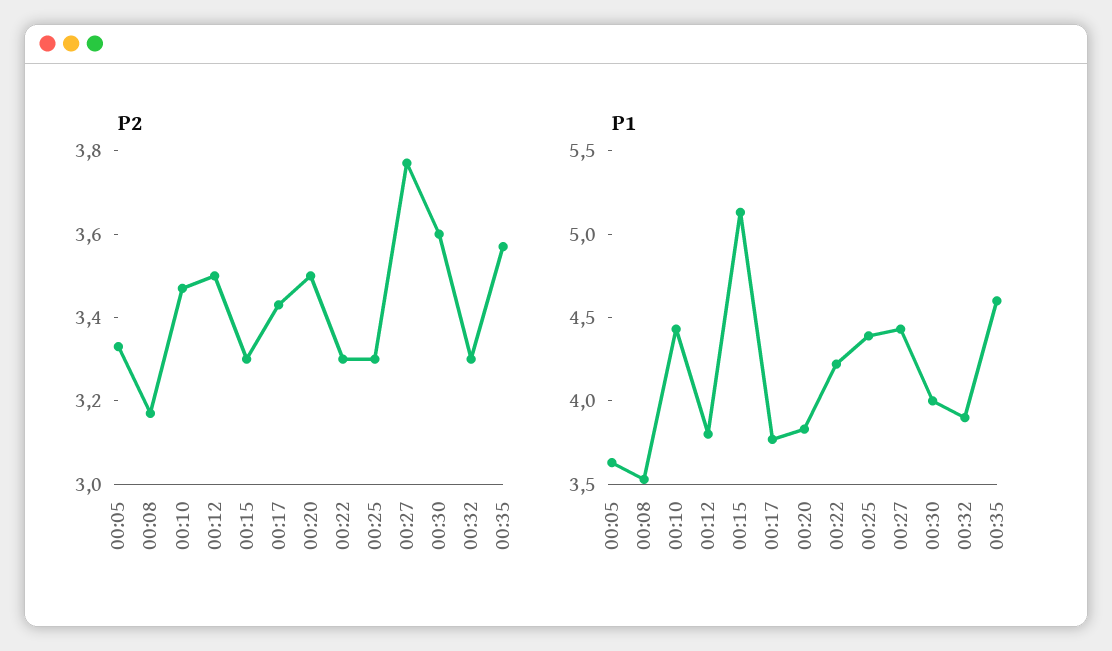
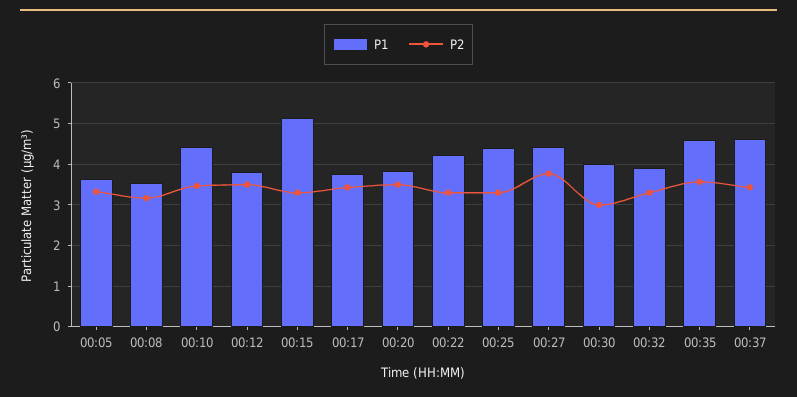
P2, 00:30: 3.6 -> 3
P1, 00:37: none -> 4.6
P2, 00:37: none -> 3.4

